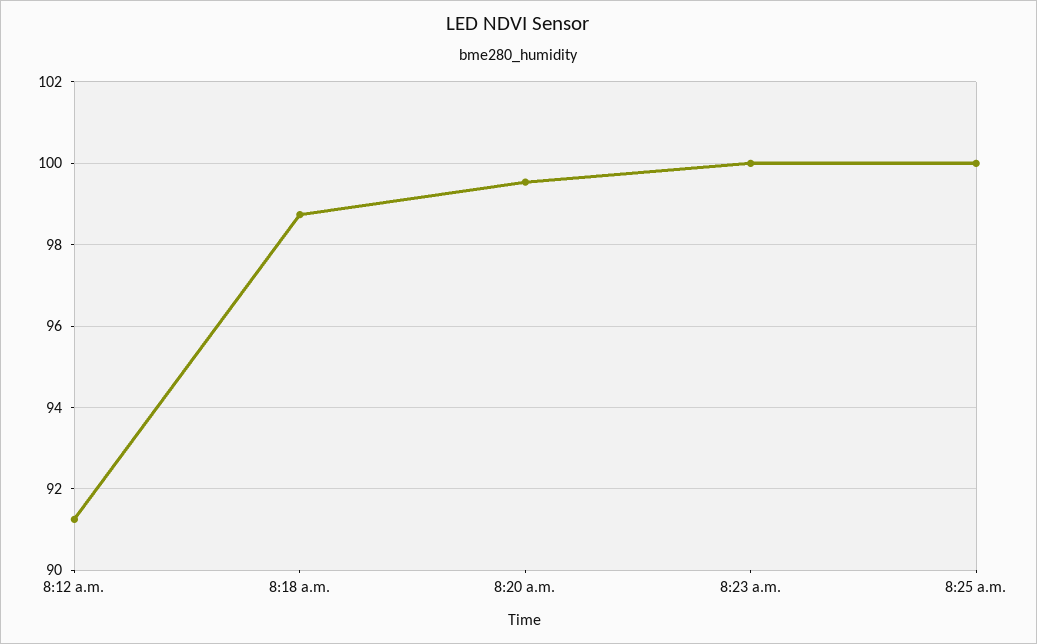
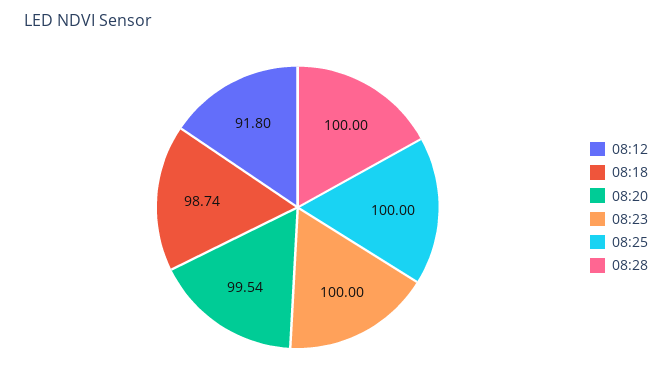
8:12 a.m.: 91.2 -> 91.8
08:28: none -> 100

